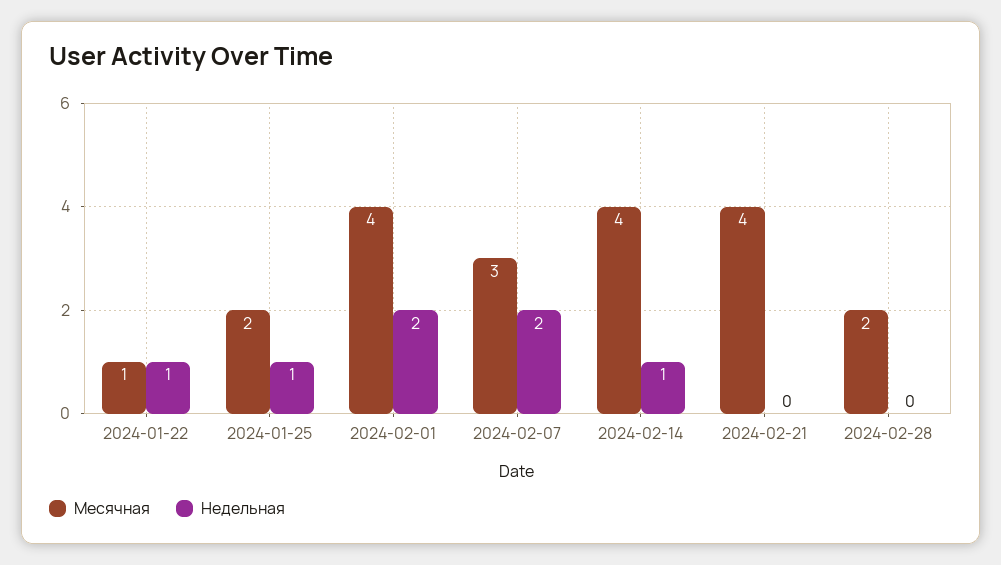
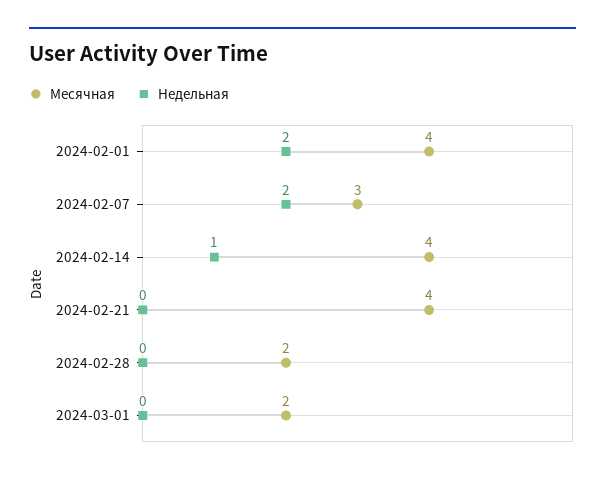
Месячная, 2024-01-22: 1 -> none
Недельная, 2024-01-22: 1 -> none
Месячная, 2024-01-25: 2 -> none
Недельная, 2024-01-25: 1 -> none
Месячная, 2024-03-01: none -> 2
Недельная, 2024-03-01: none -> 0

